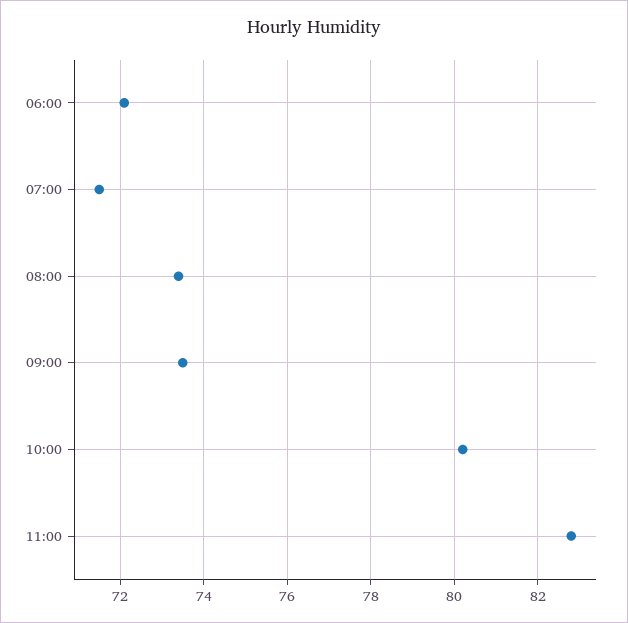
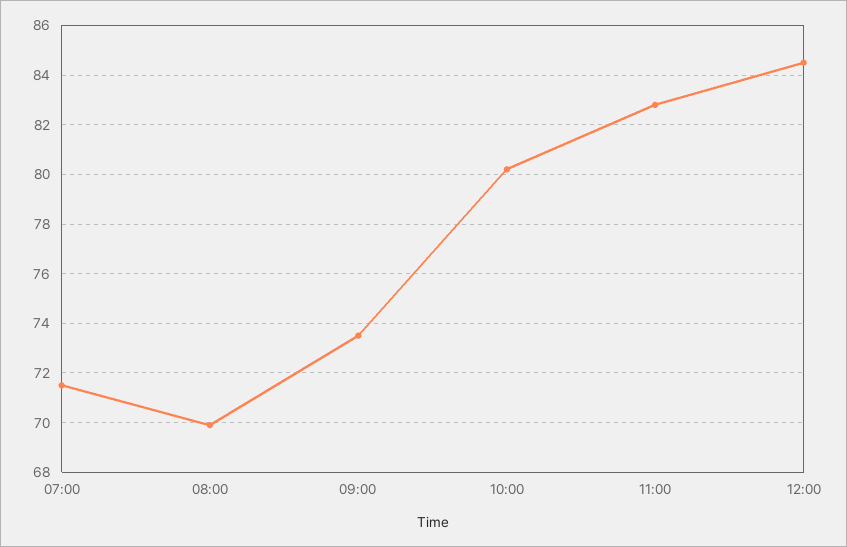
06:00: 72 -> none
08:00: 73.5 -> 70
12:00: none -> 84.5

